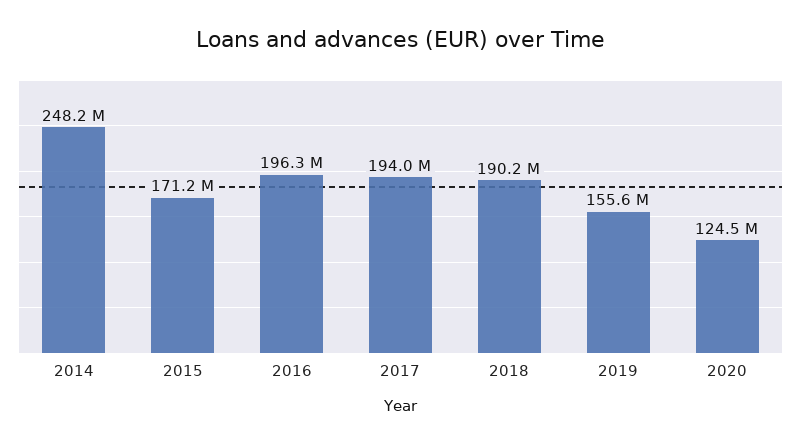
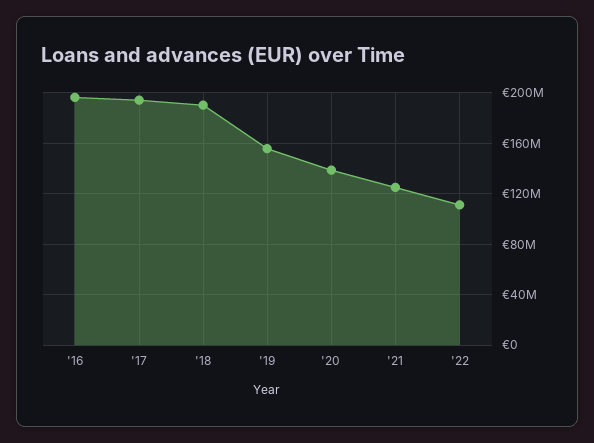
2014: 248200000 -> none
2015: 171200000 -> none
2020: 124500000 -> 140000000
'21: none -> 125000000
'22: none -> 110000000

